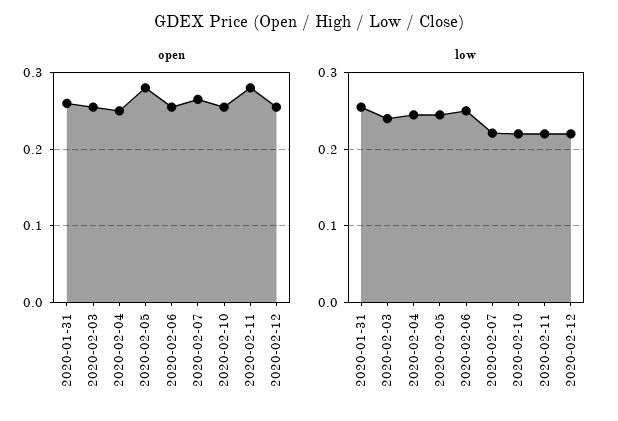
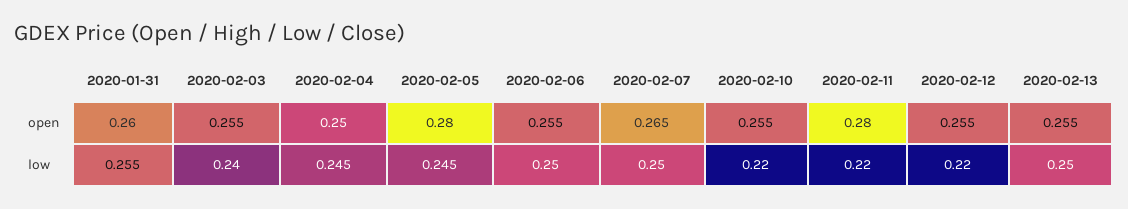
low, 2020-02-07: 0.22 -> 0.25
open, 2020-02-13: none -> 0.255
low, 2020-02-13: none -> 0.25

